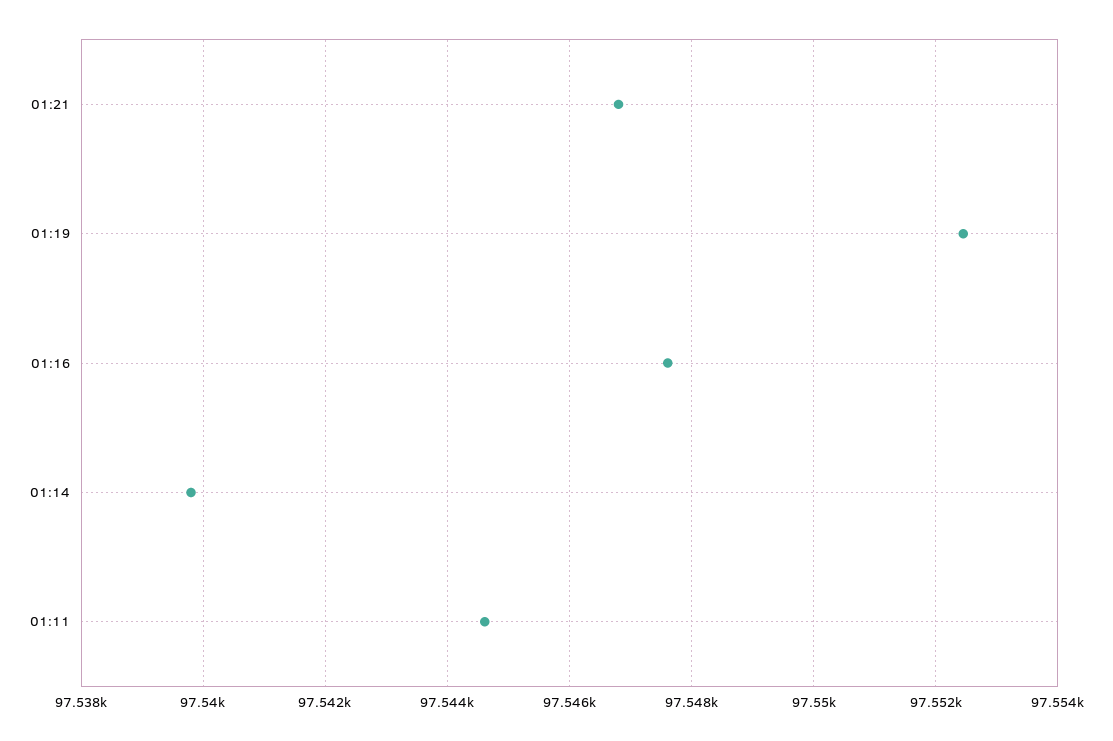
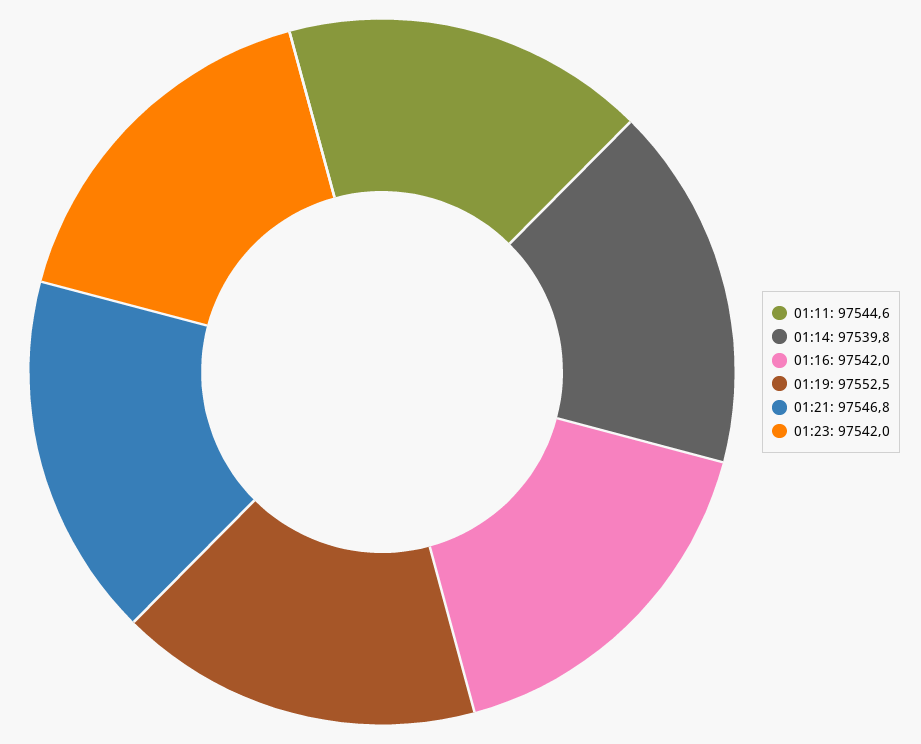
01:16: 97547.6 -> 97542
01:23: none -> 97542

